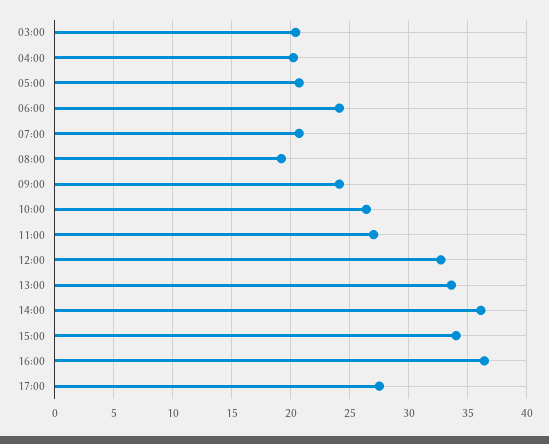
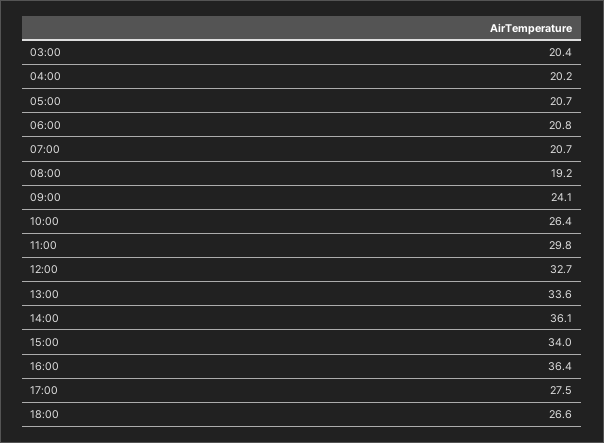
06:00: 24 -> 20.8
11:00: 27 -> 29.8
18:00: none -> 26.6

